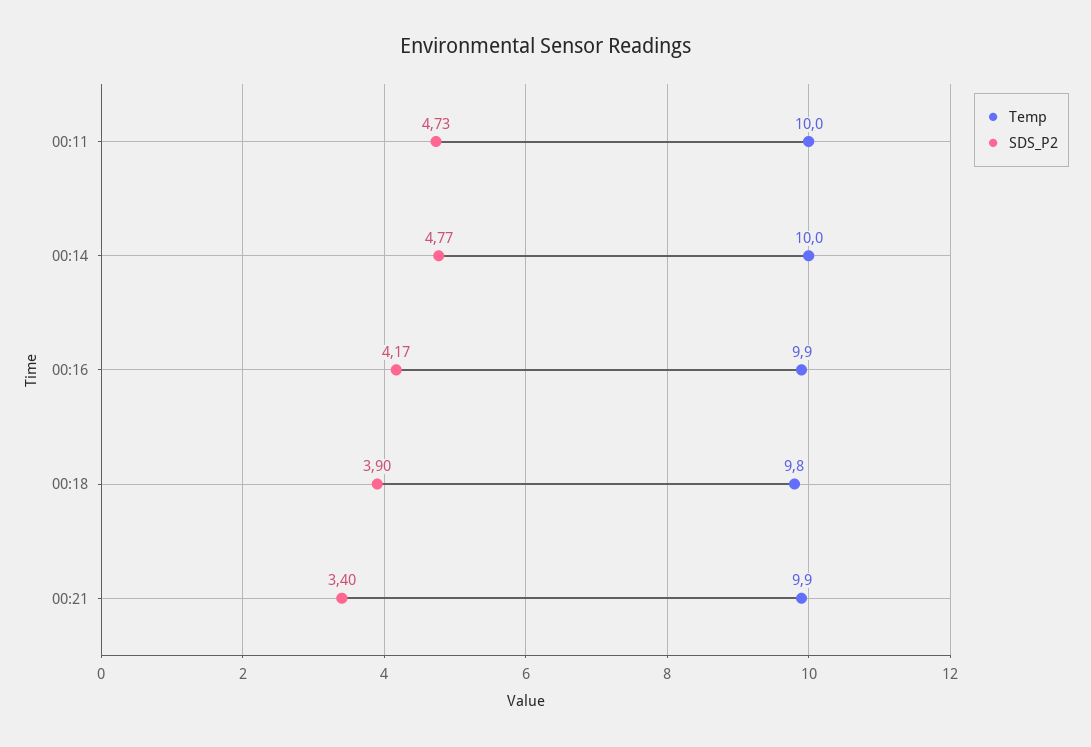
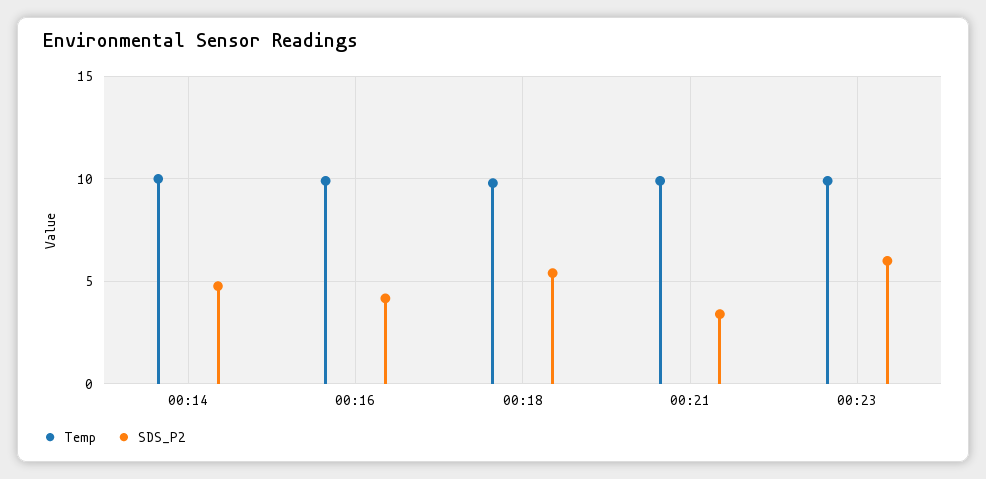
Temp, 00:11: 10 -> none
SDS_P2, 00:11: 4.73 -> none
SDS_P2, 00:18: 3.9 -> 5.5
Temp, 00:23: none -> 10
SDS_P2, 00:23: none -> 6

